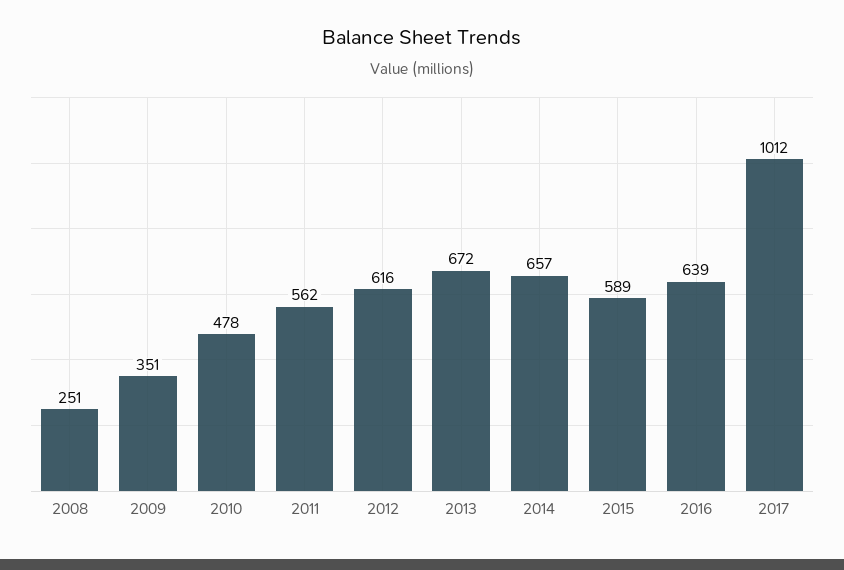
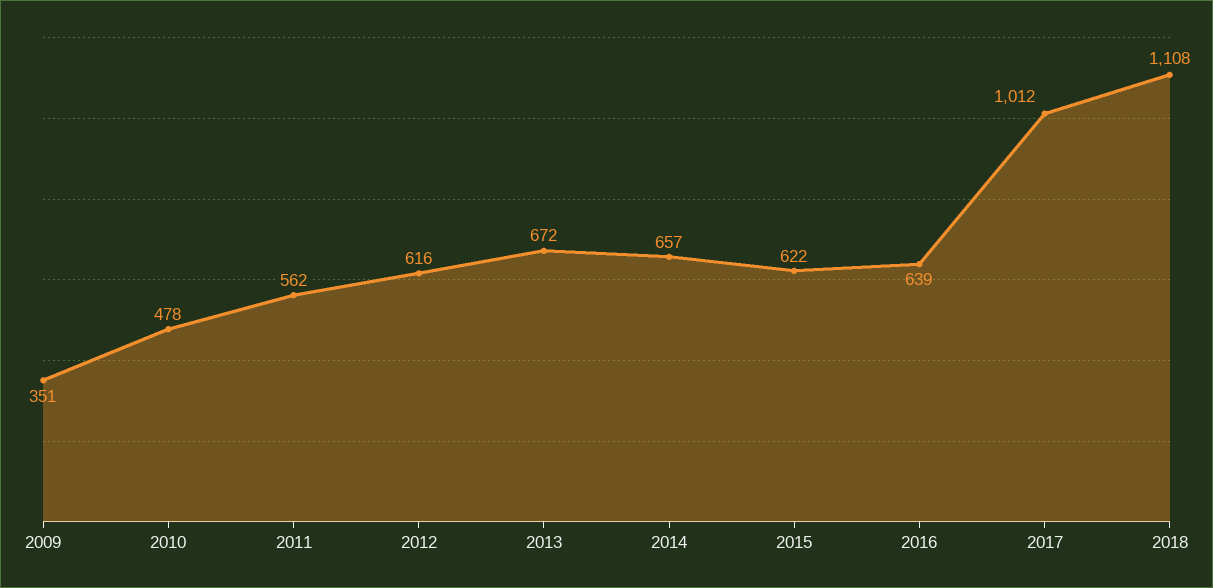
2008: 251 -> none
2015: 589 -> 622
2018: none -> 1108

